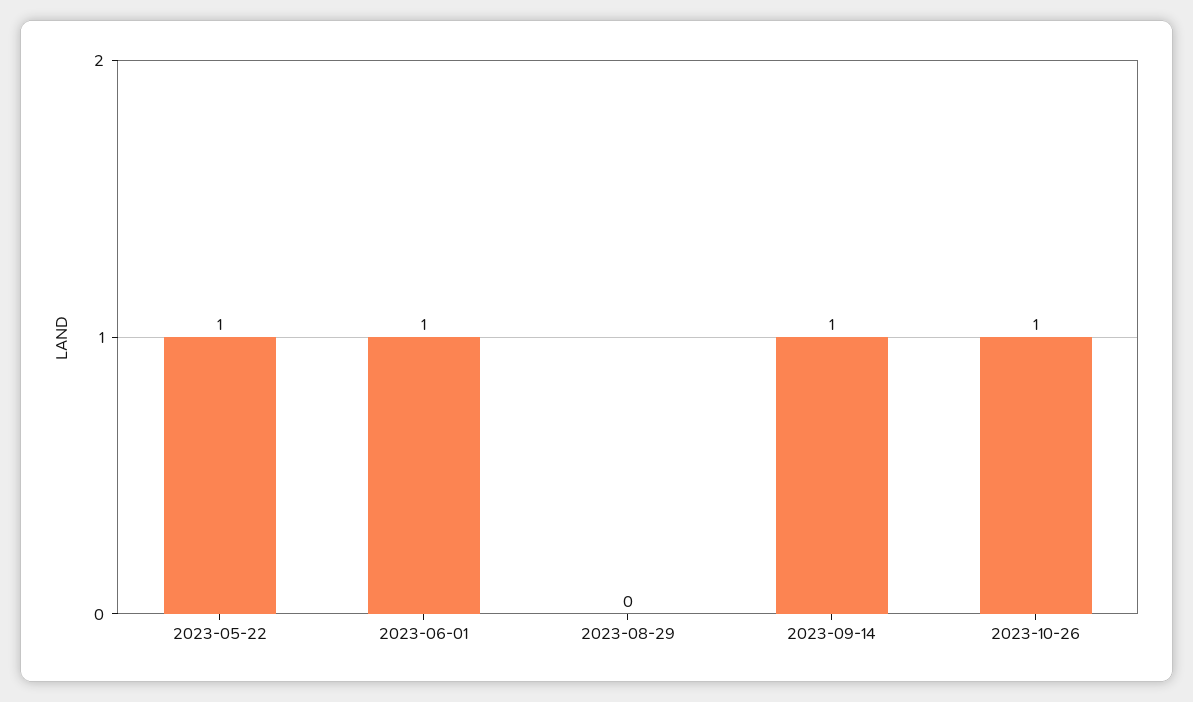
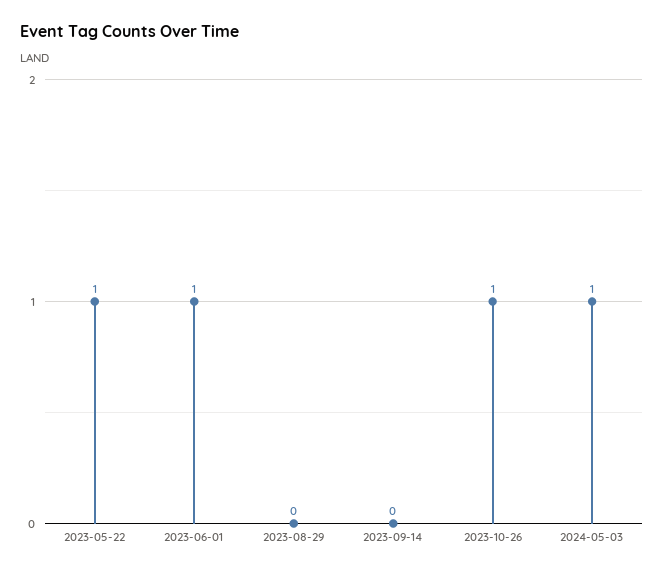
2023-09-14: 1 -> 0
2024-05-03: none -> 1

